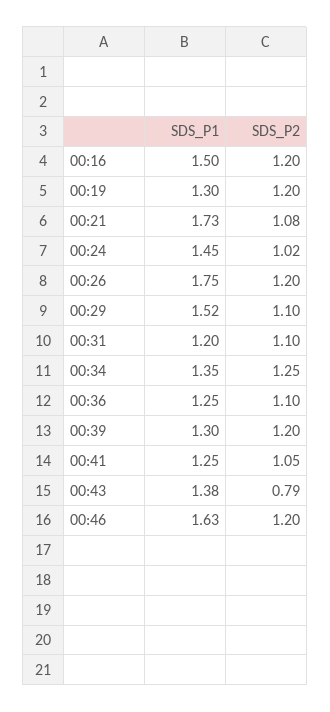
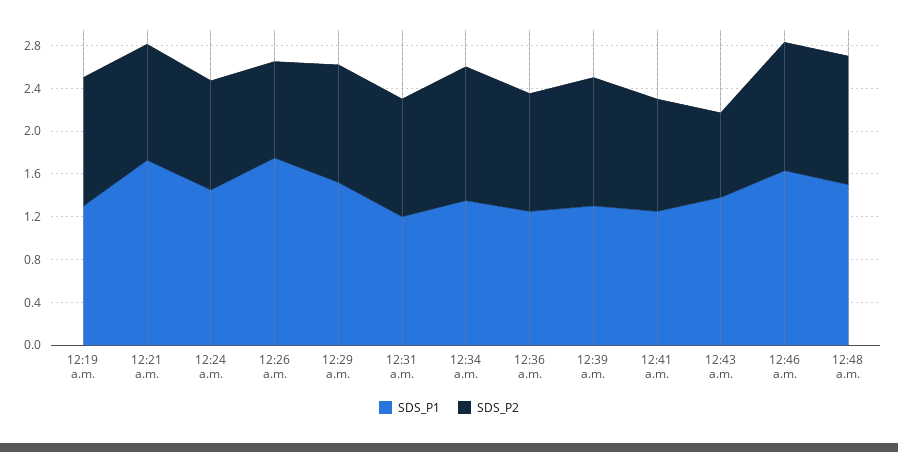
SDS_P1, 00:16: 1.5 -> none
SDS_P2, 00:16: 1.2 -> none
SDS_P2, 00:26: 1.2 -> 0.9
SDS_P1, 12:48 a.m.: none -> 1.5
SDS_P2, 12:48 a.m.: none -> 1.2

